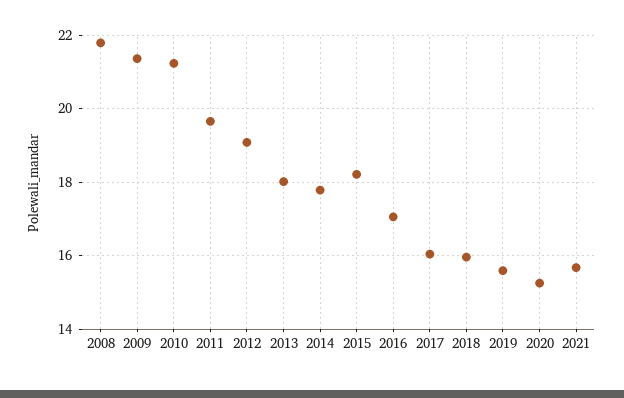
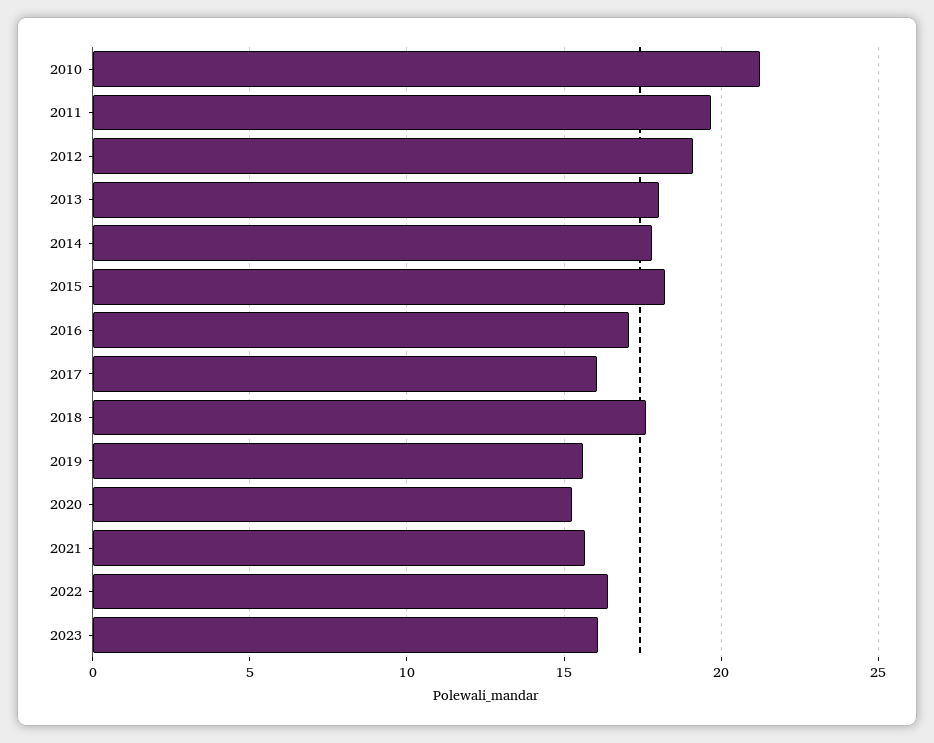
2008: 21.8 -> none
2009: 21.4 -> none
2018: 16 -> 17.5
2022: none -> 16.5
2023: none -> 16

